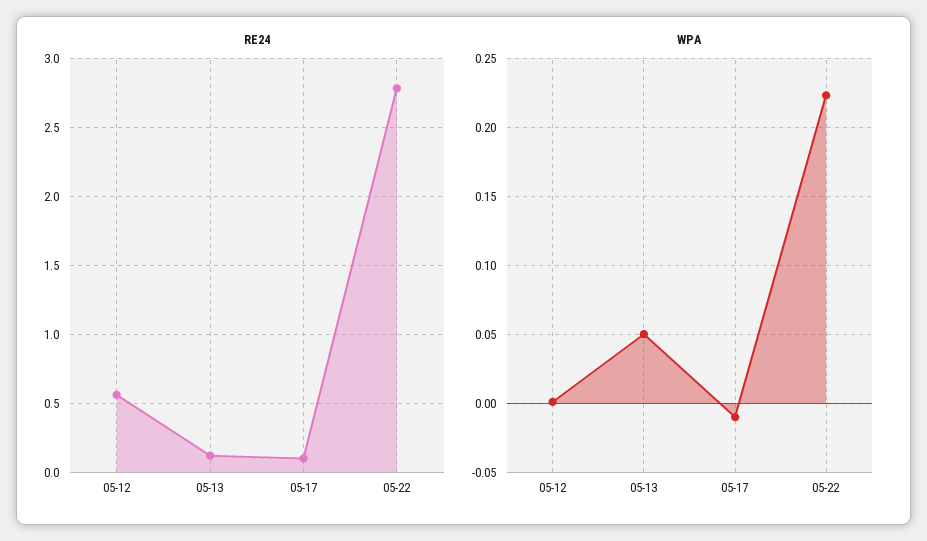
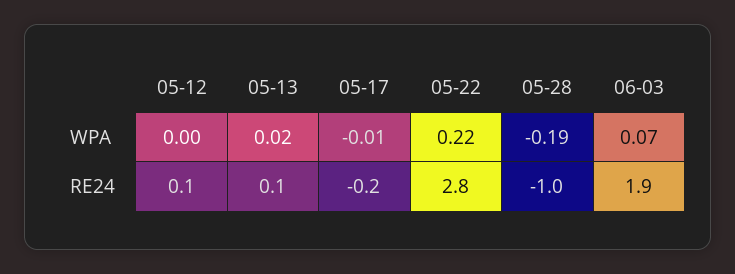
RE24, 05-12: 0.55 -> 0.1
RE24, 05-17: 0.1 -> -0.2
WPA, 05-13: 0.05 -> 0.02
WPA, 05-28: none -> -0.19
WPA, 06-03: none -> 0.07
RE24, 05-28: none -> -1
RE24, 06-03: none -> 1.9

